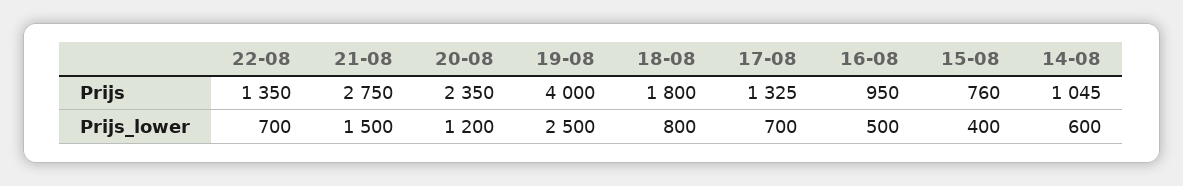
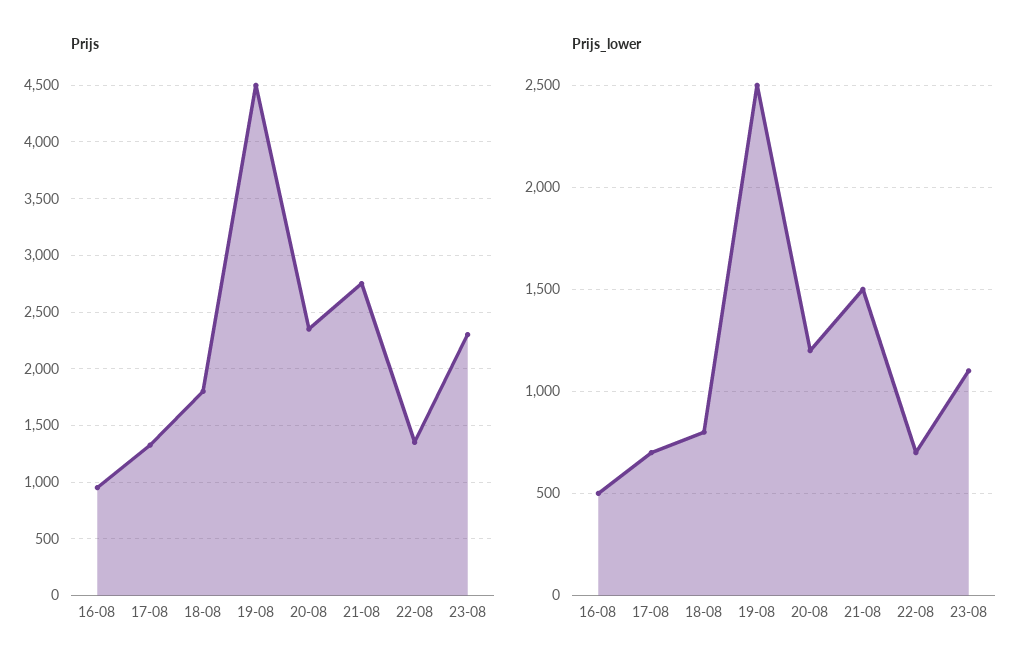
Prijs, 19-08: 4000 -> 4500
Prijs, 15-08: 760 -> none
Prijs, 14-08: 1045 -> none
Prijs_lower, 15-08: 400 -> none
Prijs_lower, 14-08: 600 -> none
Prijs, 23-08: none -> 2300
Prijs_lower, 23-08: none -> 1100

